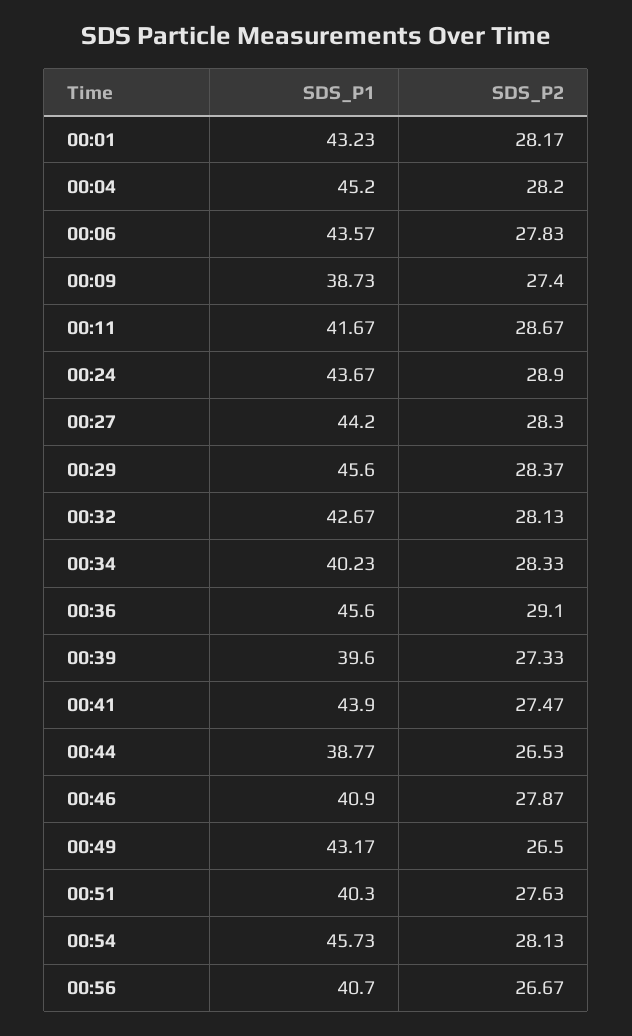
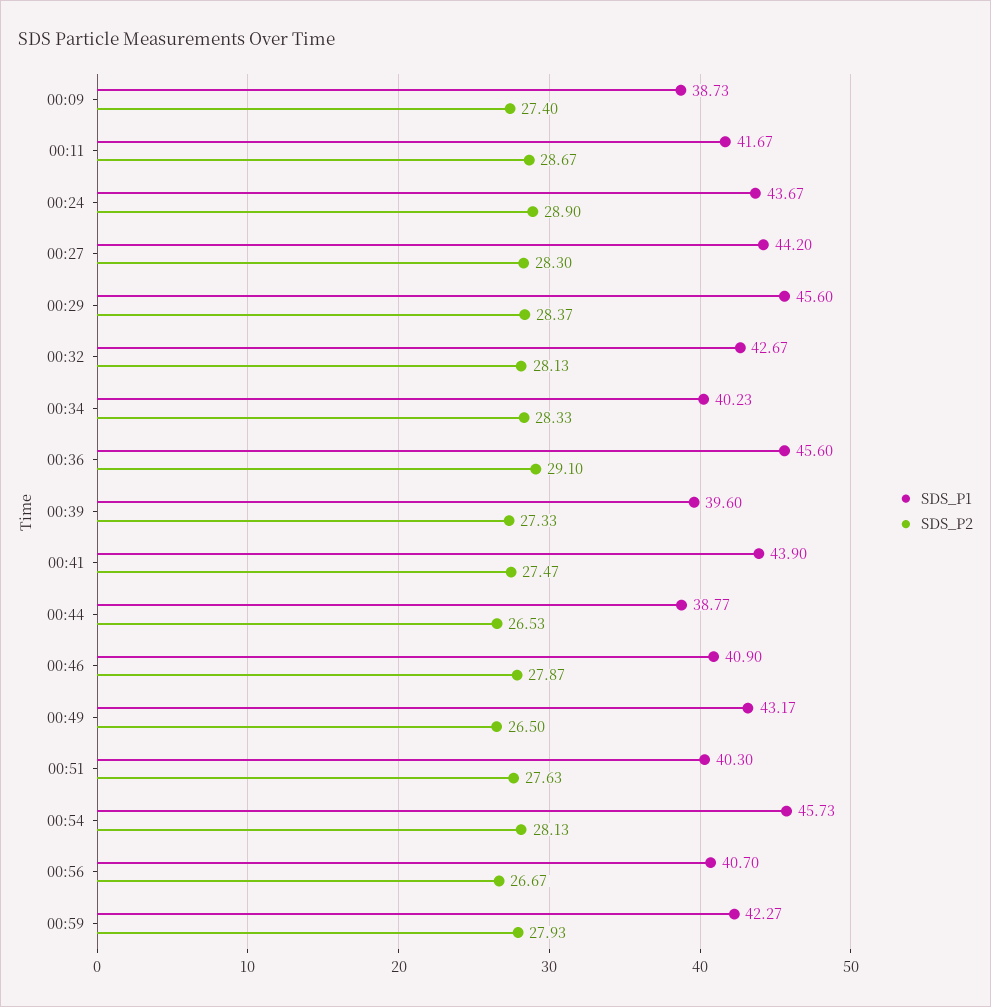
SDS_P1, 00:01: 43.23 -> none
SDS_P2, 00:01: 28.17 -> none
SDS_P1, 00:04: 45.2 -> none
SDS_P2, 00:04: 28.2 -> none
SDS_P1, 00:06: 43.57 -> none
SDS_P2, 00:06: 27.83 -> none
SDS_P1, 00:59: none -> 42.27
SDS_P2, 00:59: none -> 27.93

